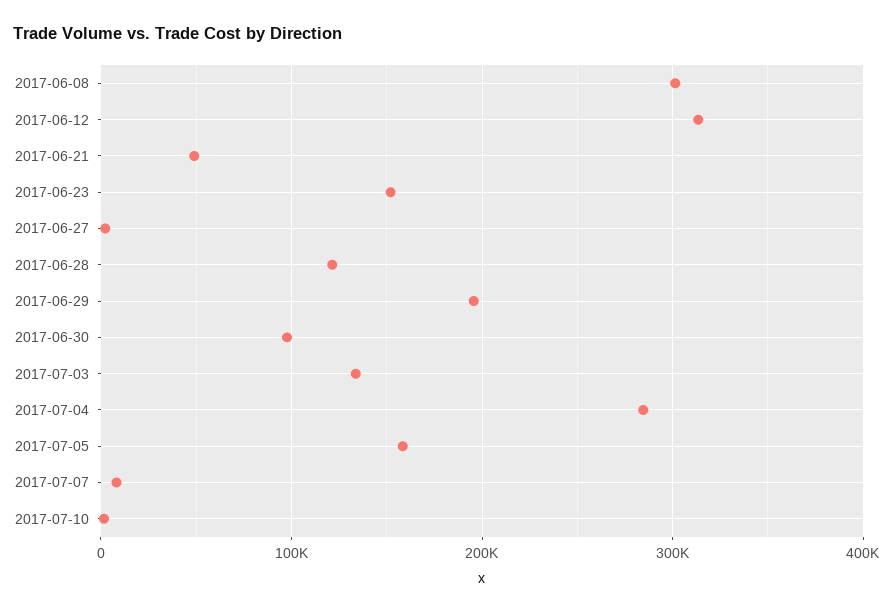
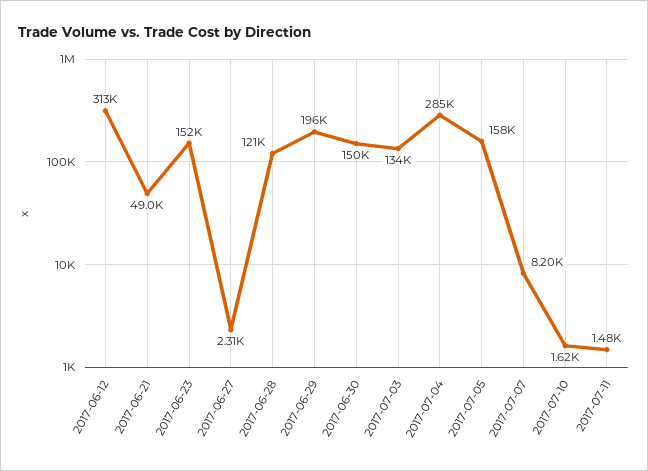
2017-06-08: 300000 -> none
2017-06-30: 100000 -> 150000
2017-07-11: none -> 1480

